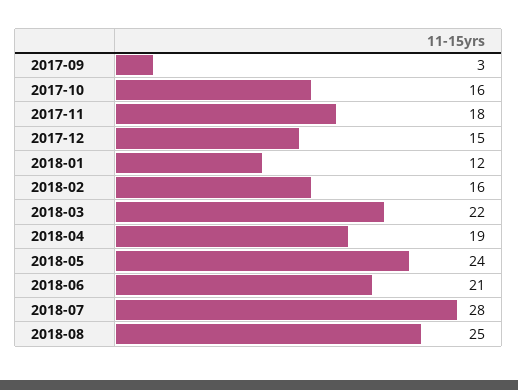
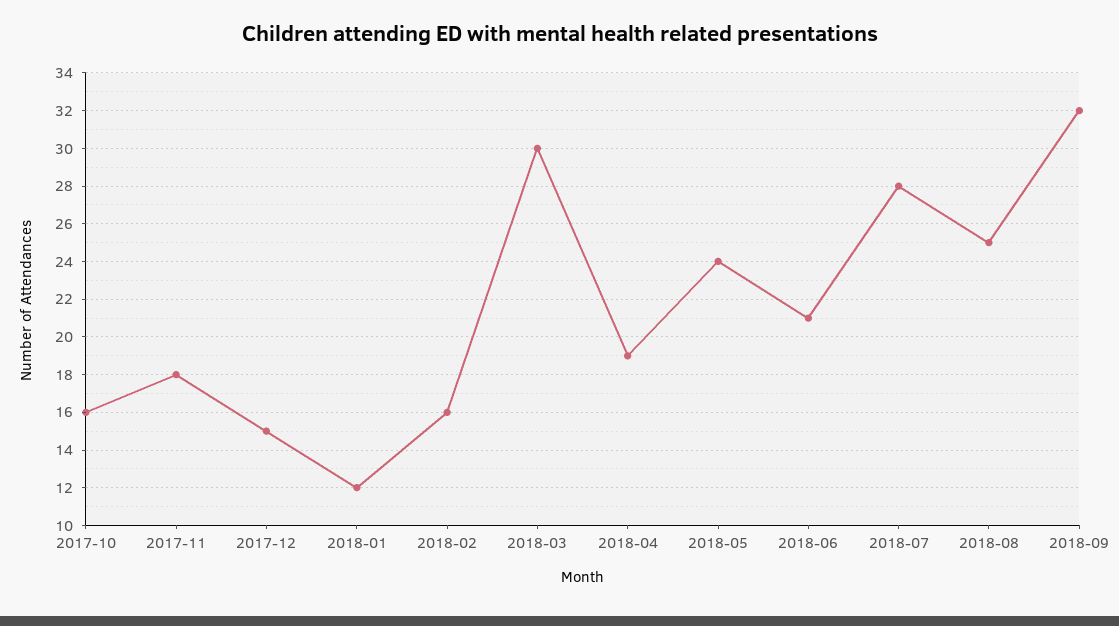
2017-09: 3 -> none
2018-03: 22 -> 30
2018-09: none -> 32

